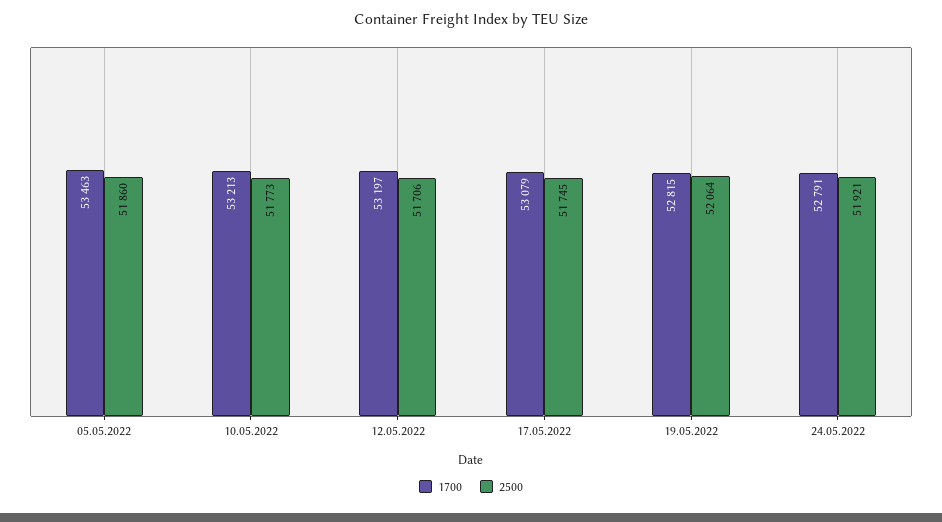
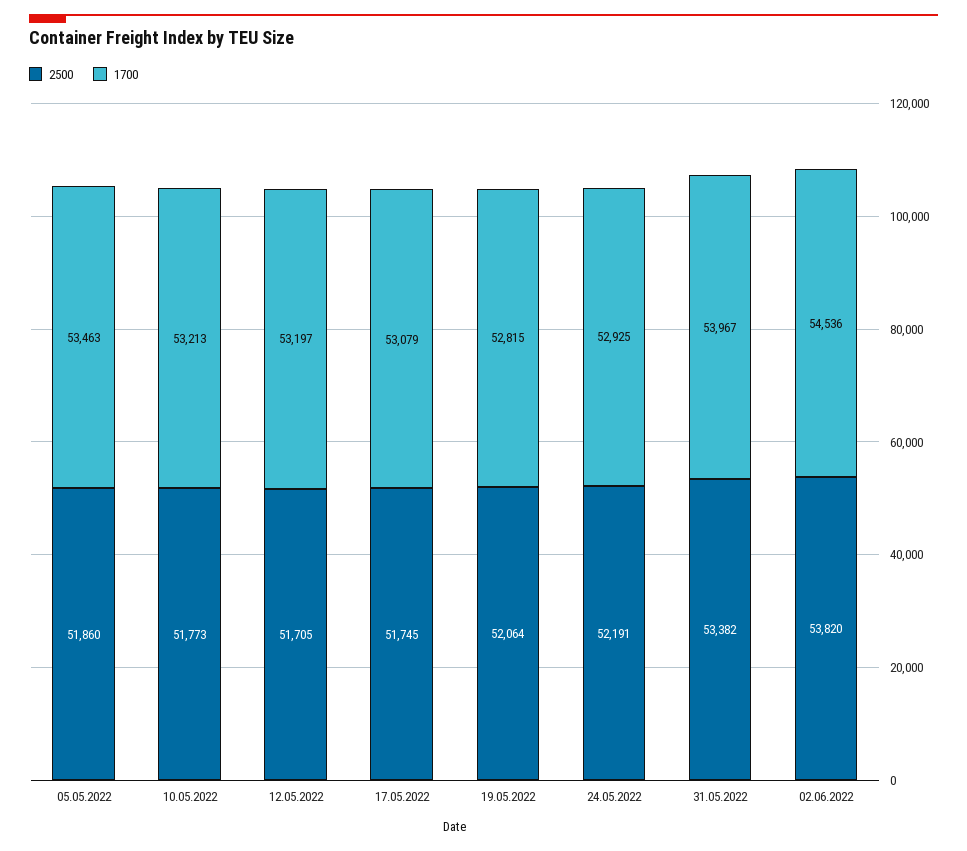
2500, 12.05.2022: 51706 -> 51705
1700, 24.05.2022: 52791 -> 52925
2500, 24.05.2022: 51921 -> 52191
2500, 31.05.2022: none -> 53382
1700, 31.05.2022: none -> 53967
2500, 02.06.2022: none -> 53820
1700, 02.06.2022: none -> 54536

